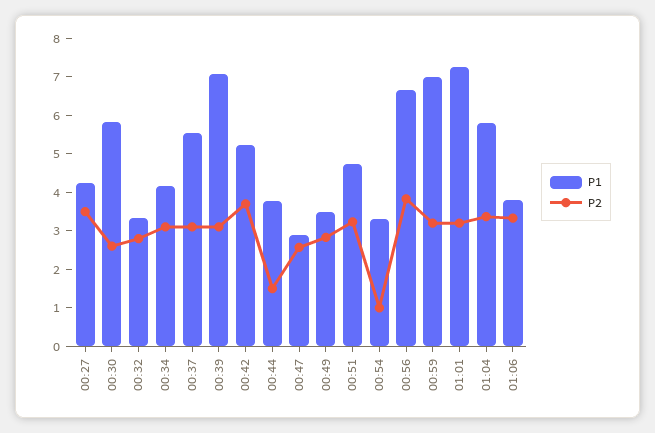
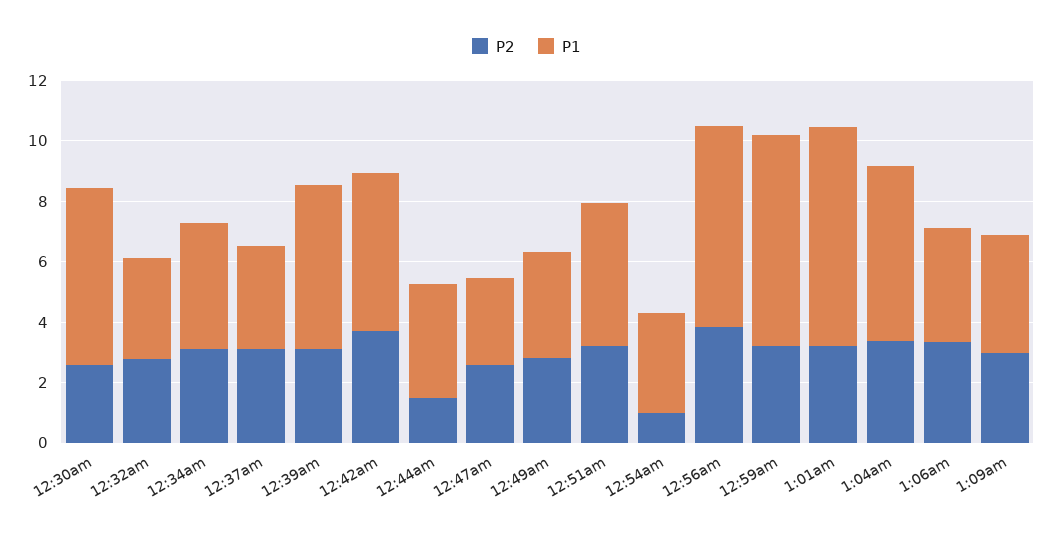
P1, 00:27: 4.25 -> none
P2, 00:27: 3.5 -> none
P1, 00:37: 5.5 -> 3.5
P1, 00:39: 7 -> 5.5
P2, 1:09am: none -> 3
P1, 1:09am: none -> 4

